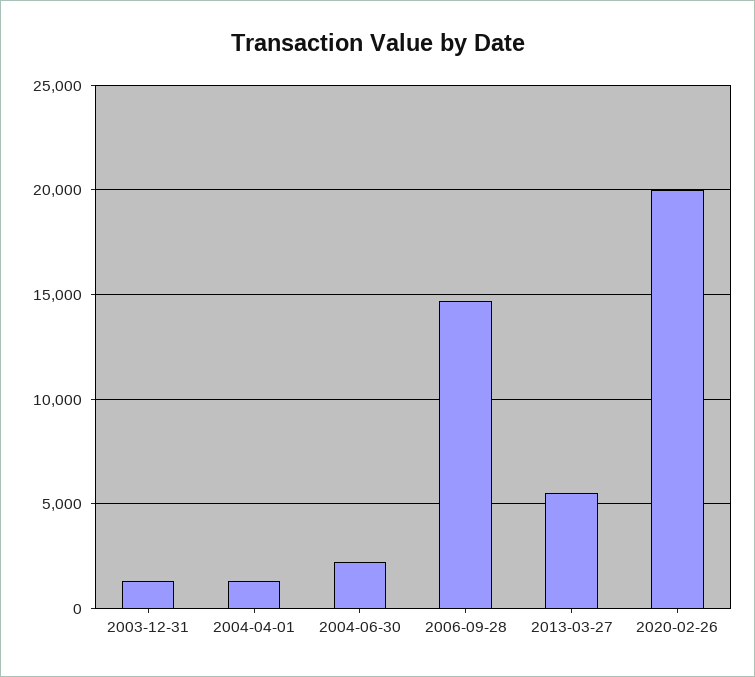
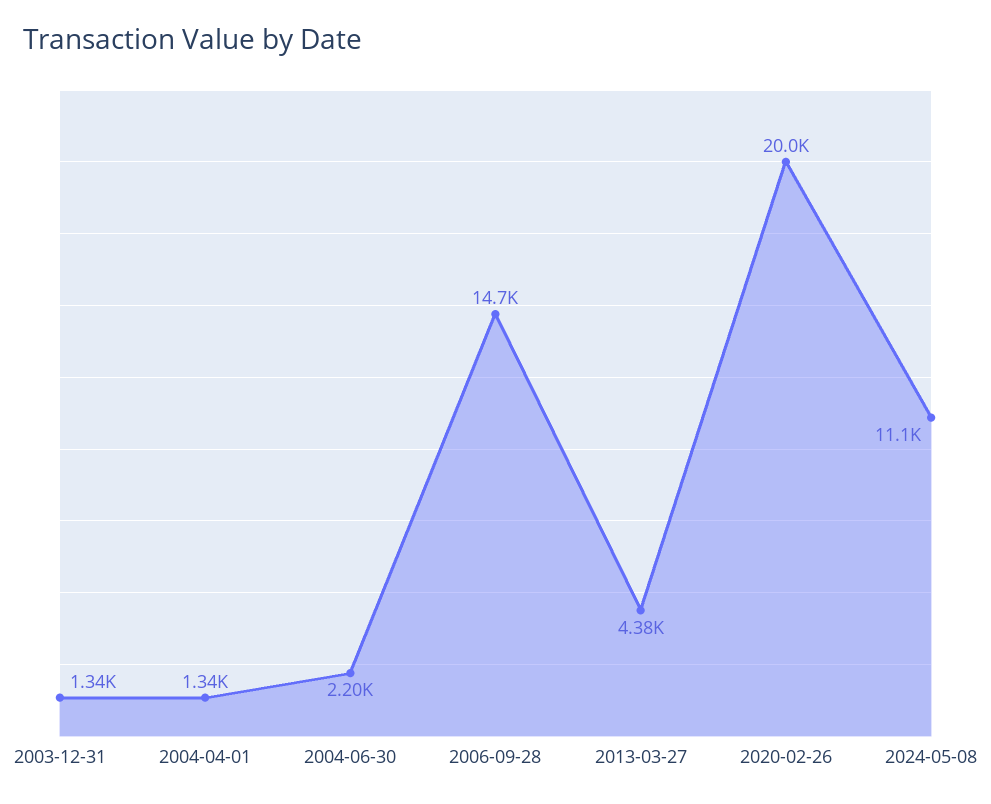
2013-03-27: 5500 -> 4380
2024-05-08: none -> 11100

